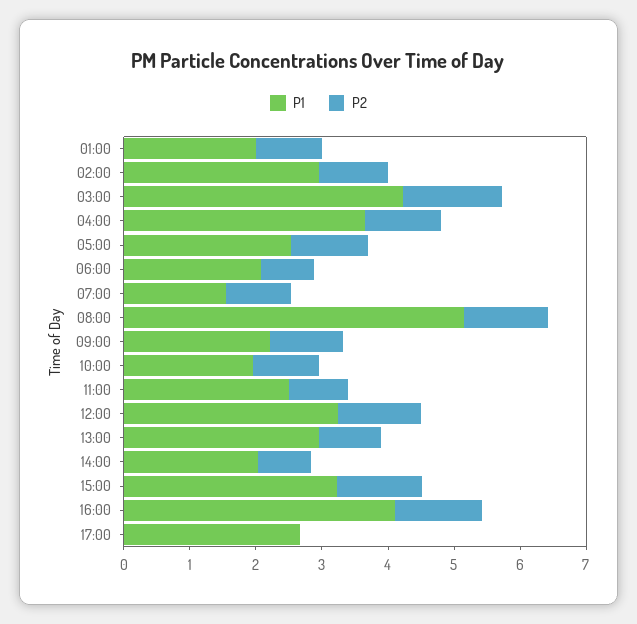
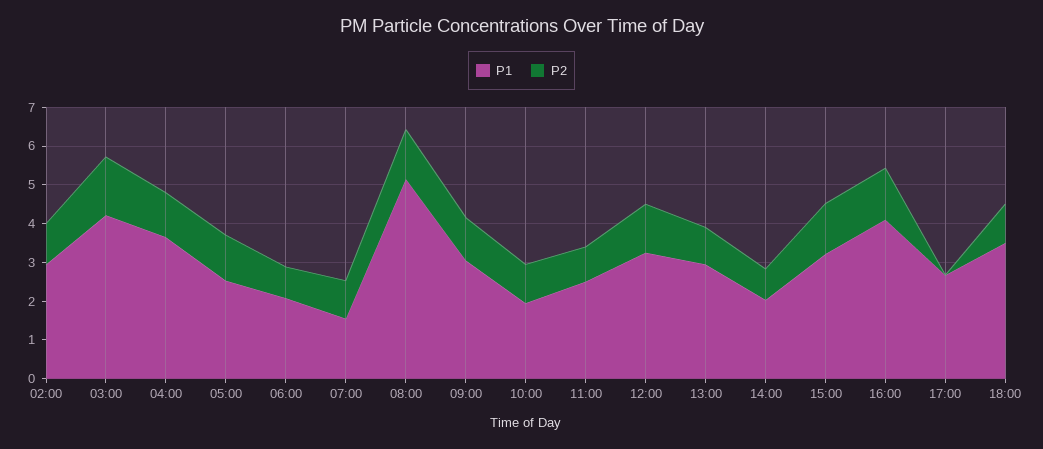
P1, 01:00: 2 -> none
P2, 01:00: 1 -> none
P1, 09:00: 2.2 -> 3
P1, 18:00: none -> 3.5
P2, 18:00: none -> 1

